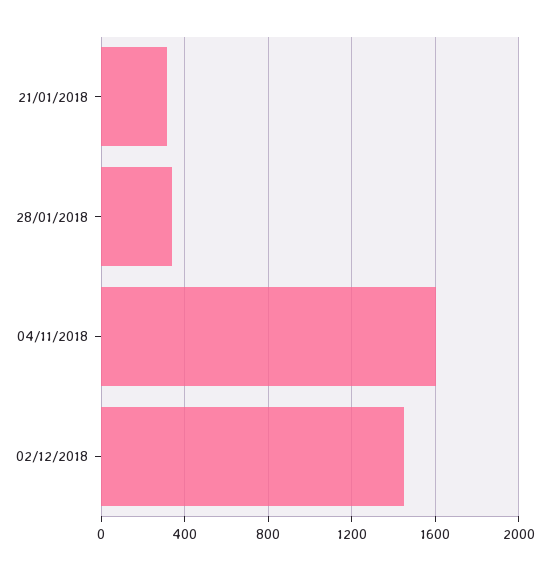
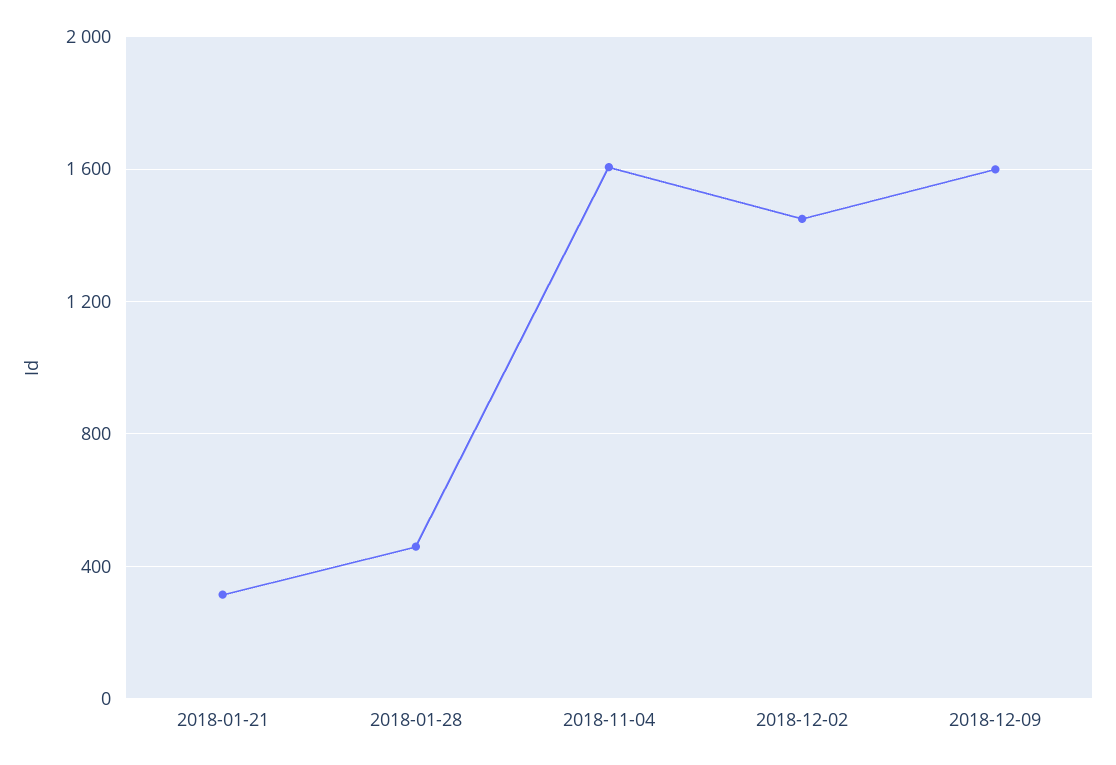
28/01/2018: 350 -> 450
2018-12-09: none -> 1600

